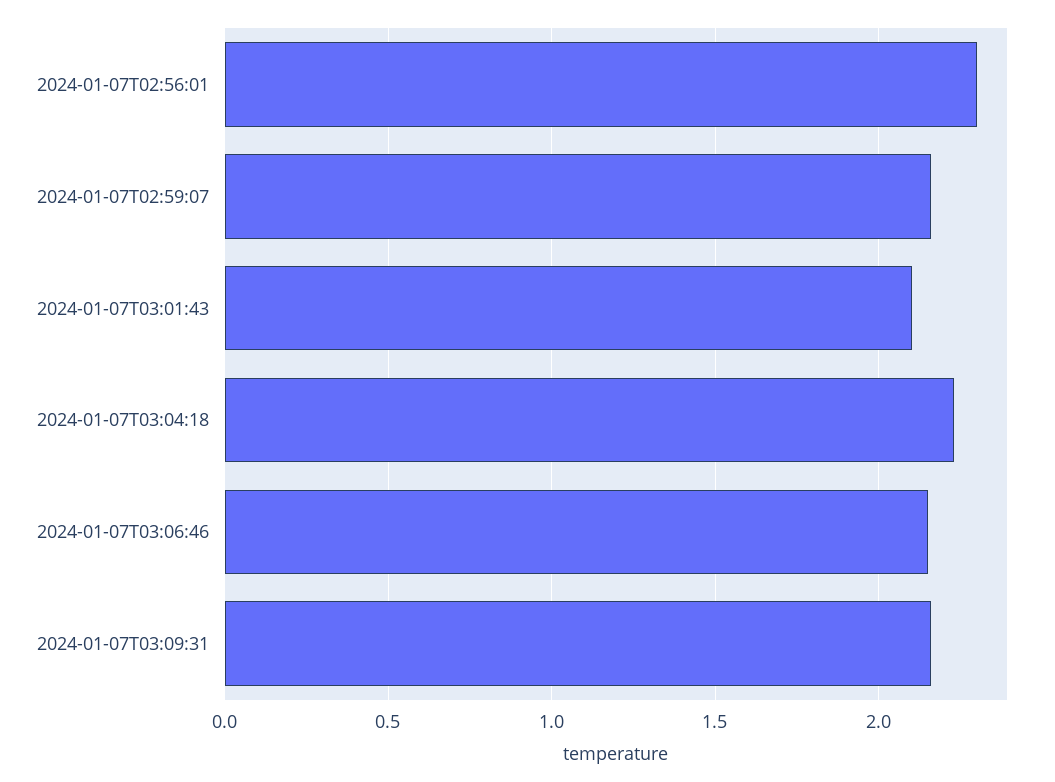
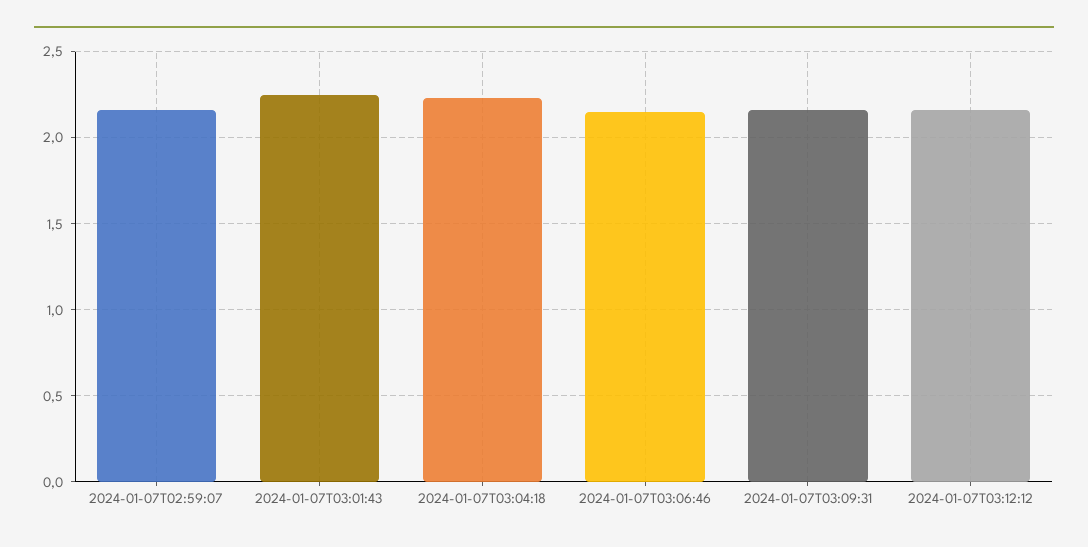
2024-01-07T02:56:01: 2.3 -> none
2024-01-07T03:01:43: 2.1 -> 2.25
2024-01-07T03:12:12: none -> 2.15

